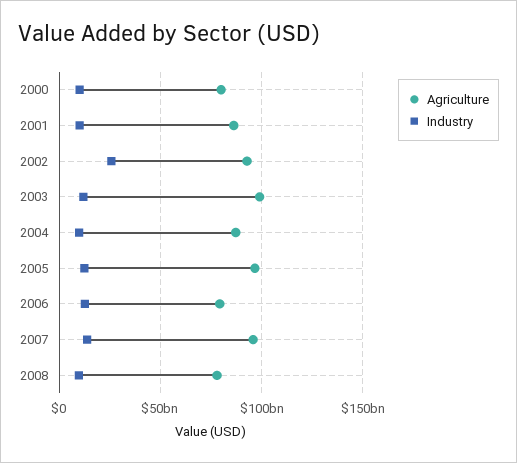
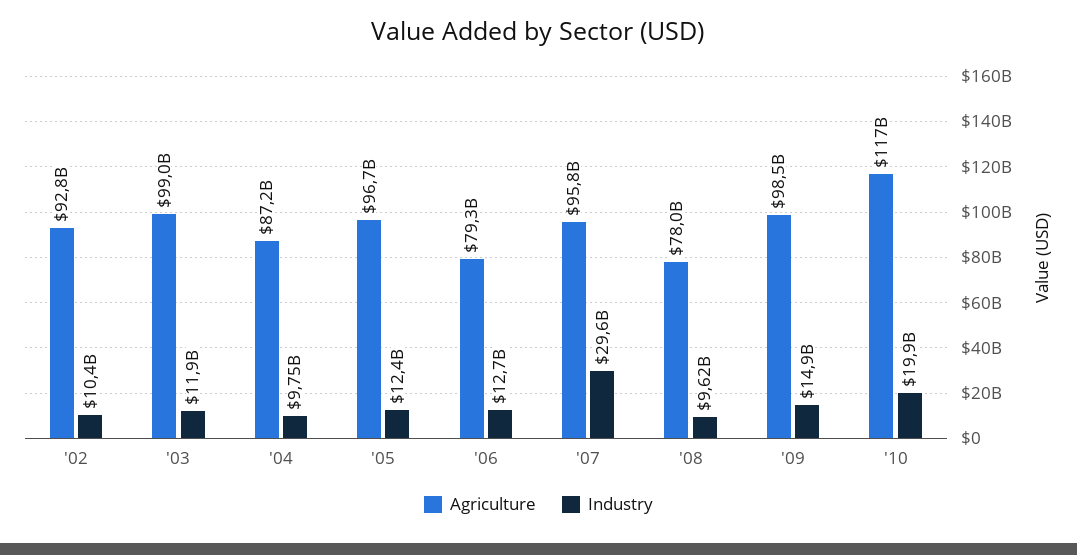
Agriculture, 2000: 80000000000 -> none
Industry, 2000: 10000000000 -> none
Agriculture, 2001: 85000000000 -> none
Industry, 2001: 10000000000 -> none
Industry, 2002: 25000000000 -> 10400000000
Industry, 2007: 15000000000 -> 29600000000
Agriculture, '09: none -> 98500000000
Industry, '09: none -> 14900000000
Agriculture, '10: none -> 117000000000
Industry, '10: none -> 19900000000

